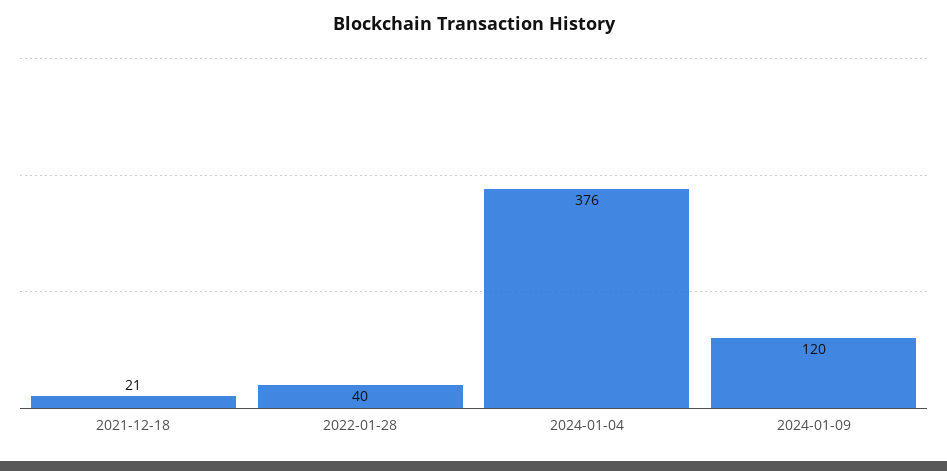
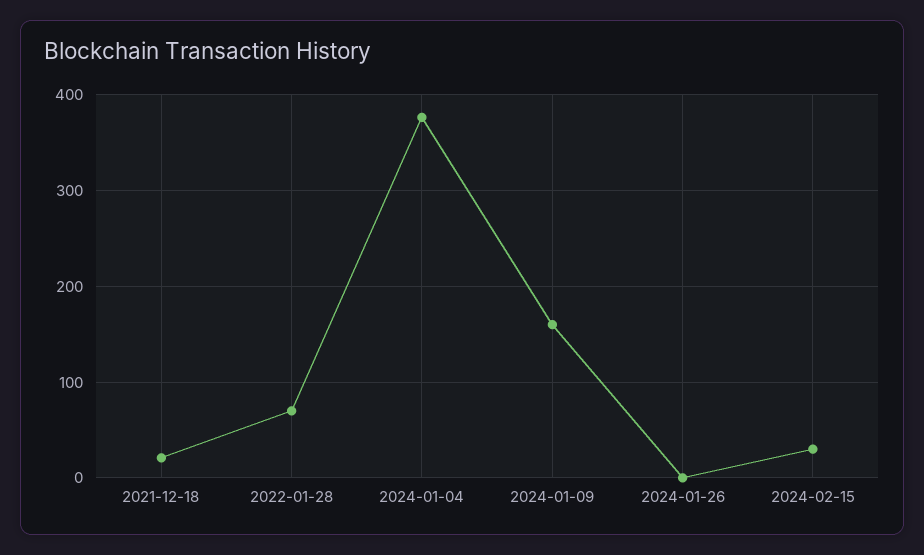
2022-01-28: 40 -> 70
2024-01-09: 120 -> 160
2024-01-26: none -> 0
2024-02-15: none -> 30

